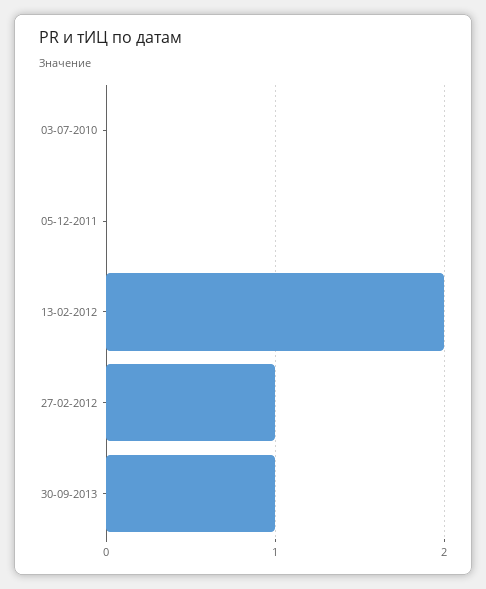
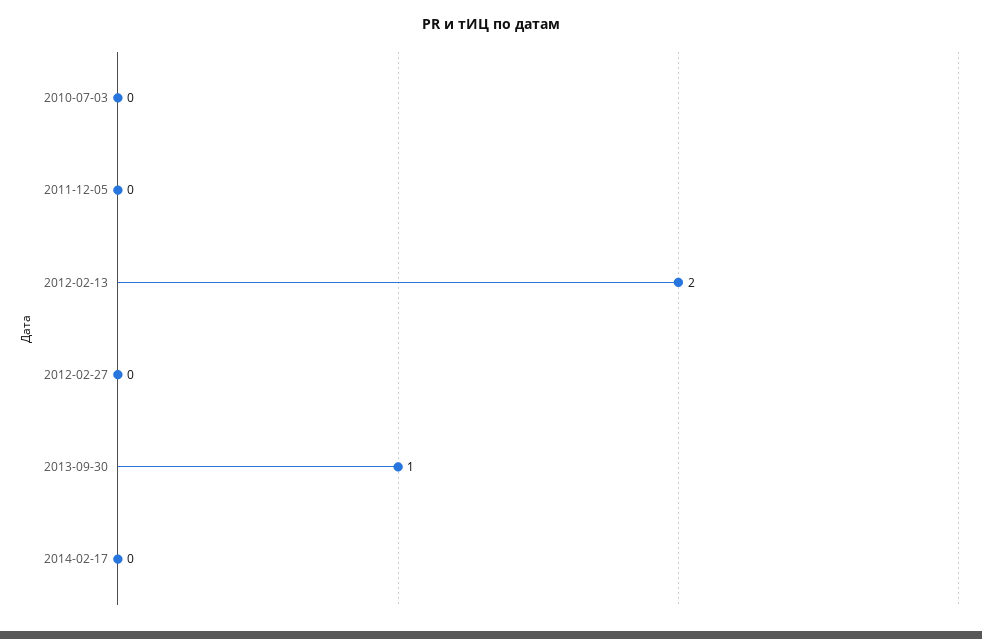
27-02-2012: 1 -> 0
2014-02-17: none -> 0

